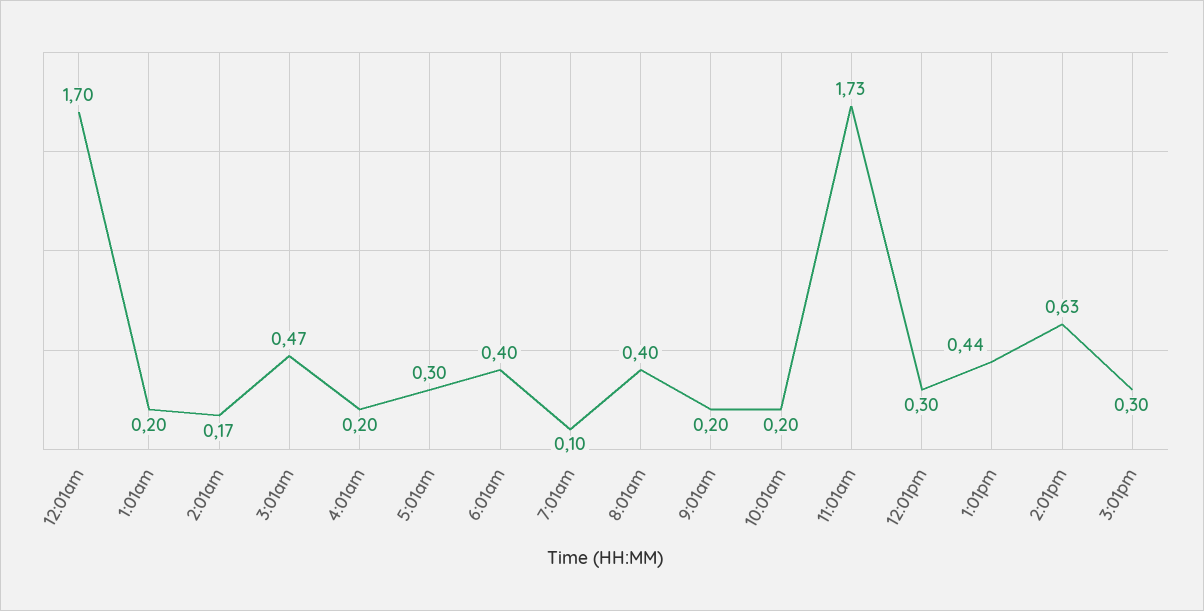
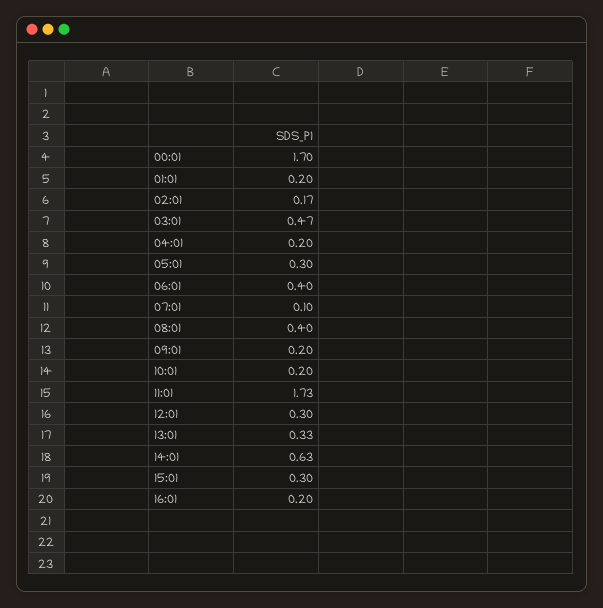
1:01pm: 0.44 -> 0.33
16:01: none -> 0.2

